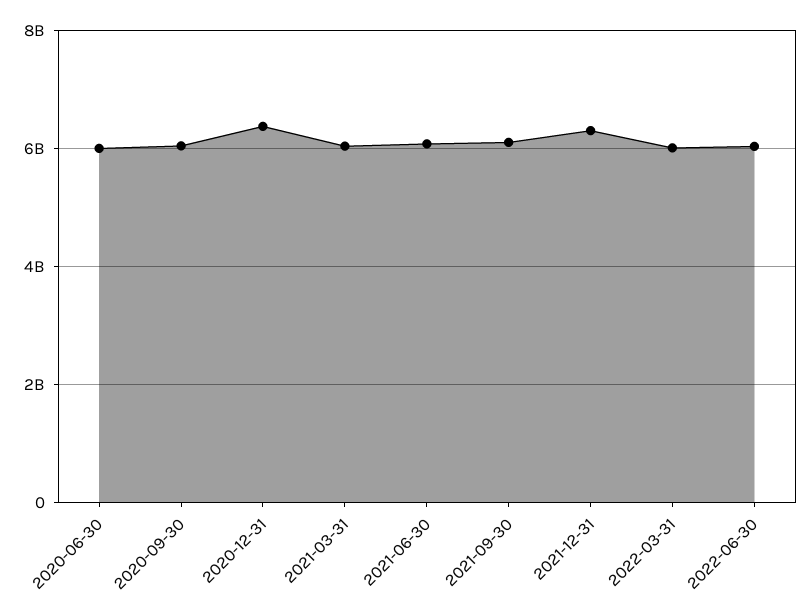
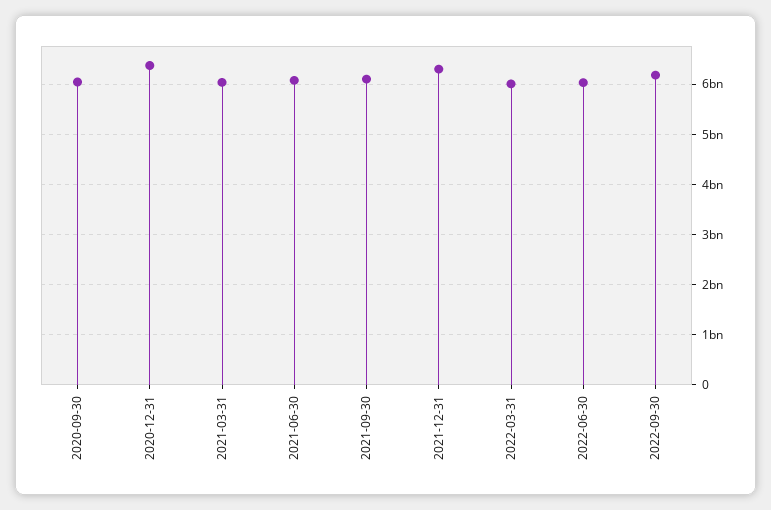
2020-06-30: 6000000000 -> none
2022-09-30: none -> 6200000000

